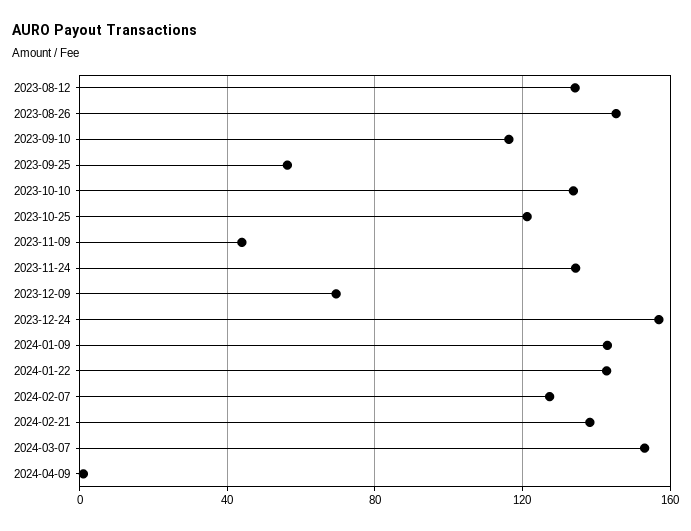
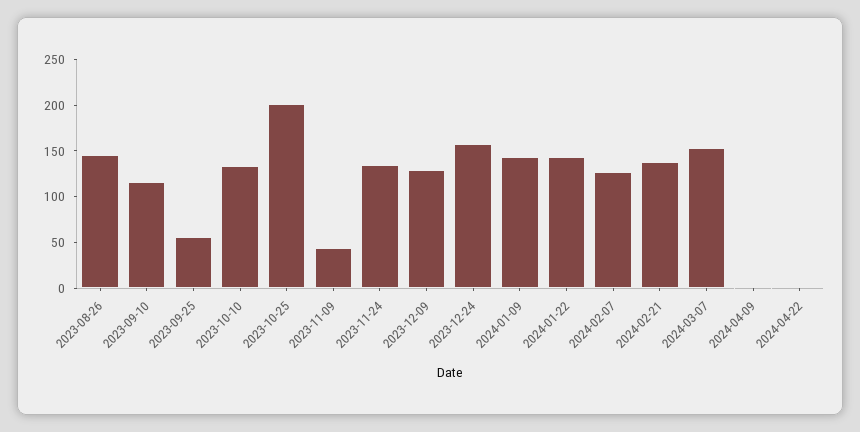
2023-08-12: 135 -> none
2023-10-25: 120 -> 200
2023-12-09: 70 -> 130
2024-04-22: none -> 0

